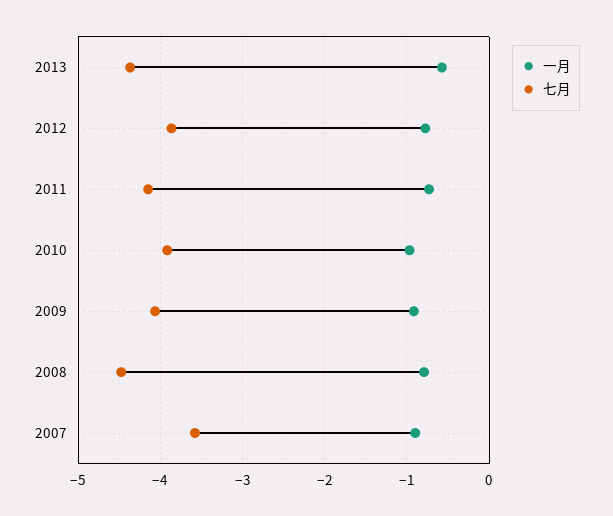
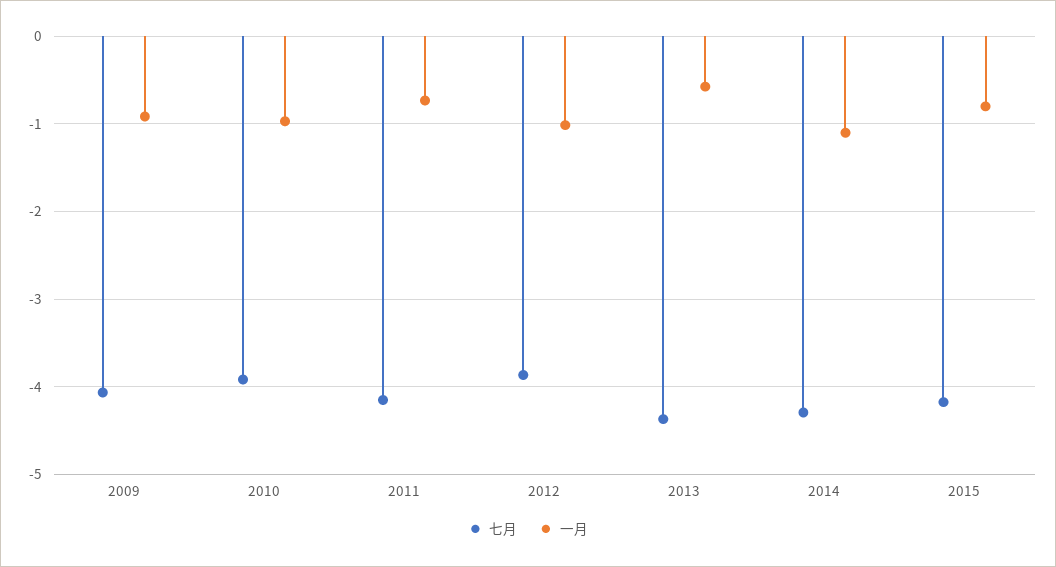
一月, 2012: -0.8 -> -1
一月, 2008: -0.8 -> none
七月, 2008: -4.5 -> none
一月, 2007: -0.9 -> none
七月, 2007: -3.6 -> none
七月, 2014: none -> -4.3
一月, 2014: none -> -1.1
七月, 2015: none -> -4.2
一月, 2015: none -> -0.8

